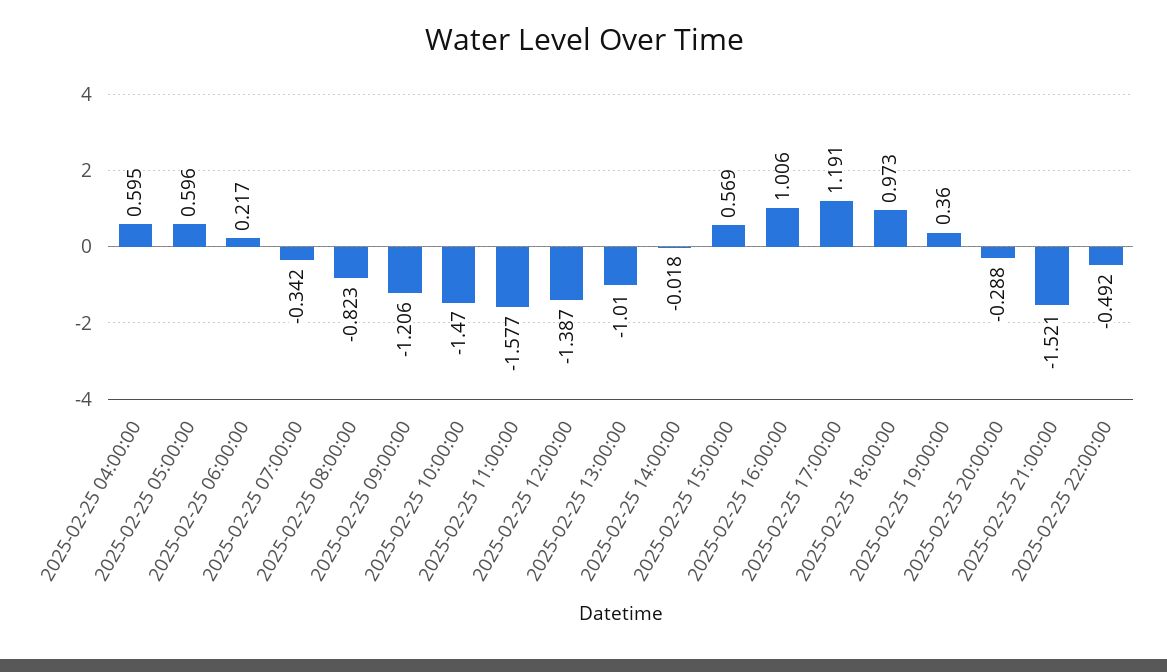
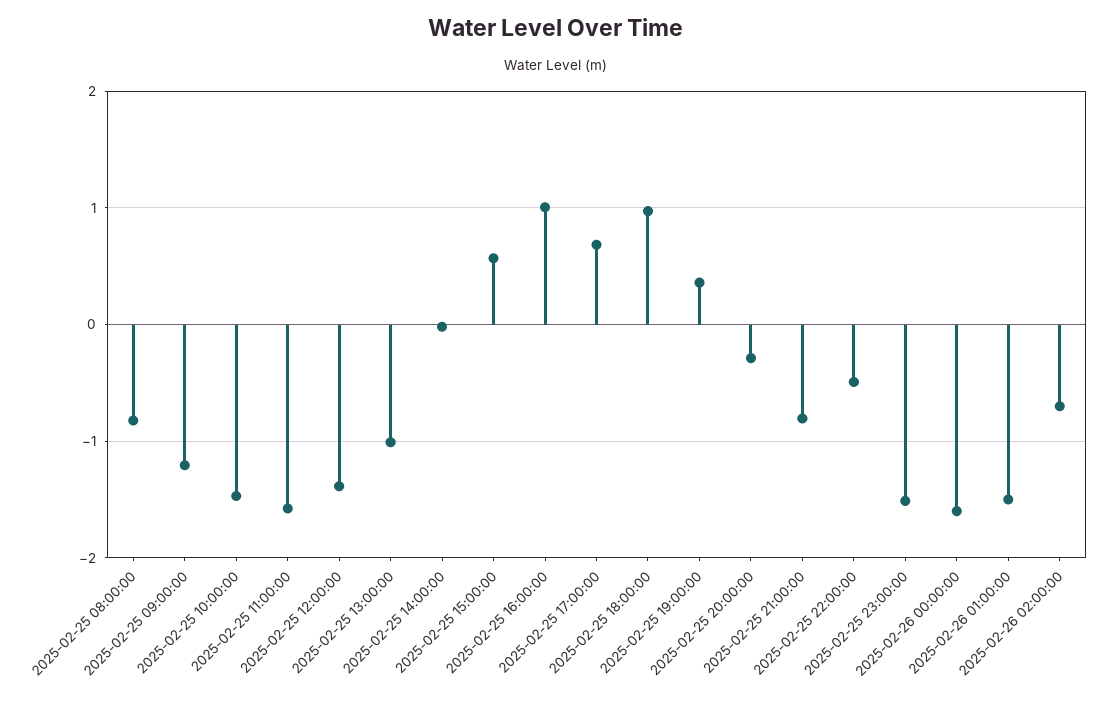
2025-02-25 04:00:00: 0.595 -> none
2025-02-25 05:00:00: 0.596 -> none
2025-02-25 06:00:00: 0.217 -> none
2025-02-25 07:00:00: -0.342 -> none
2025-02-25 17:00:00: 1.191 -> 0.7
2025-02-25 21:00:00: -1.521 -> -0.8
2025-02-25 23:00:00: none -> -1.5
2025-02-26 00:00:00: none -> -1.6
2025-02-26 01:00:00: none -> -1.5
2025-02-26 02:00:00: none -> -0.7

